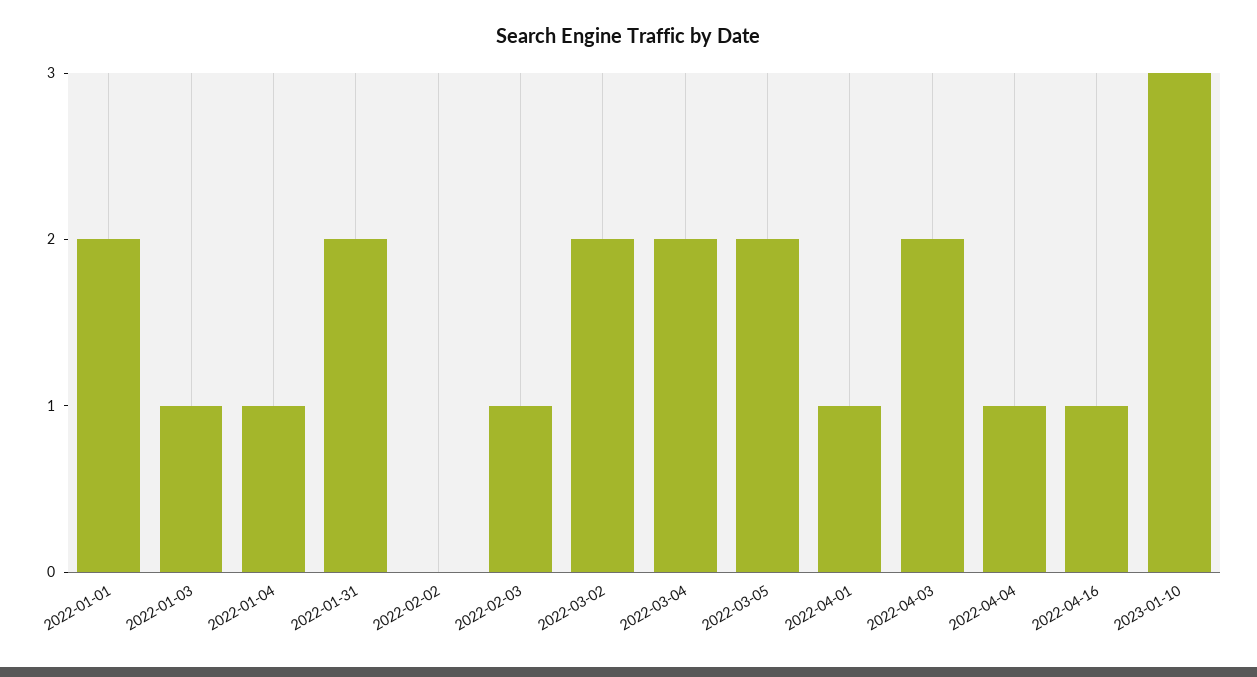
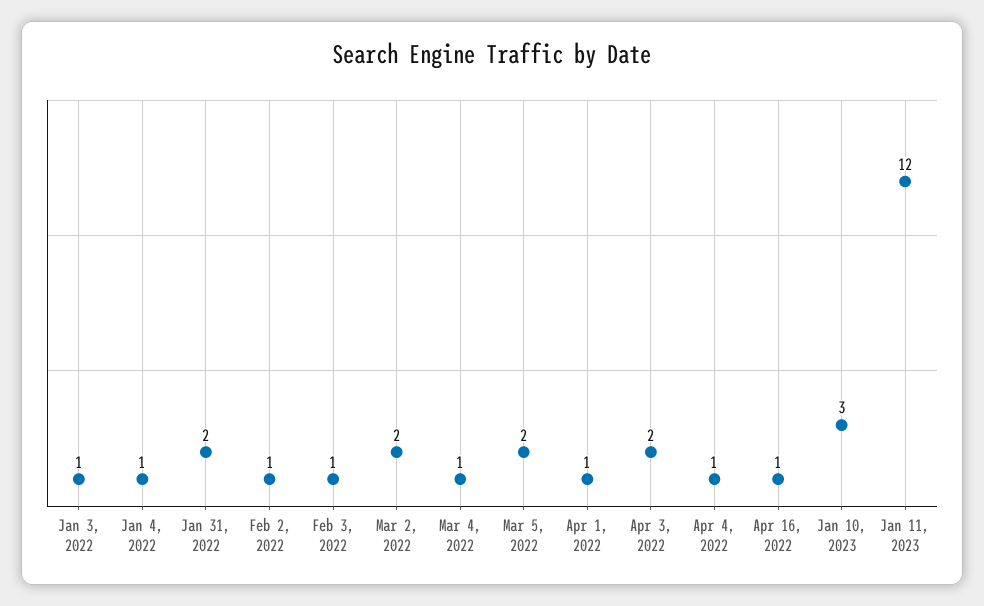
2022-01-01: 2 -> none
2022-02-02: 0 -> 1
2022-03-04: 2 -> 1
Jan 11, 2023: none -> 12

